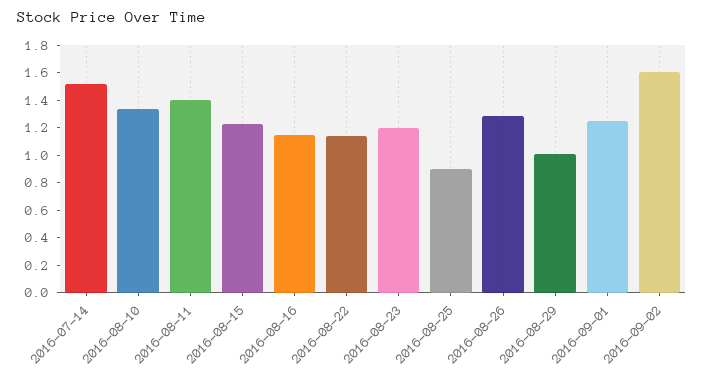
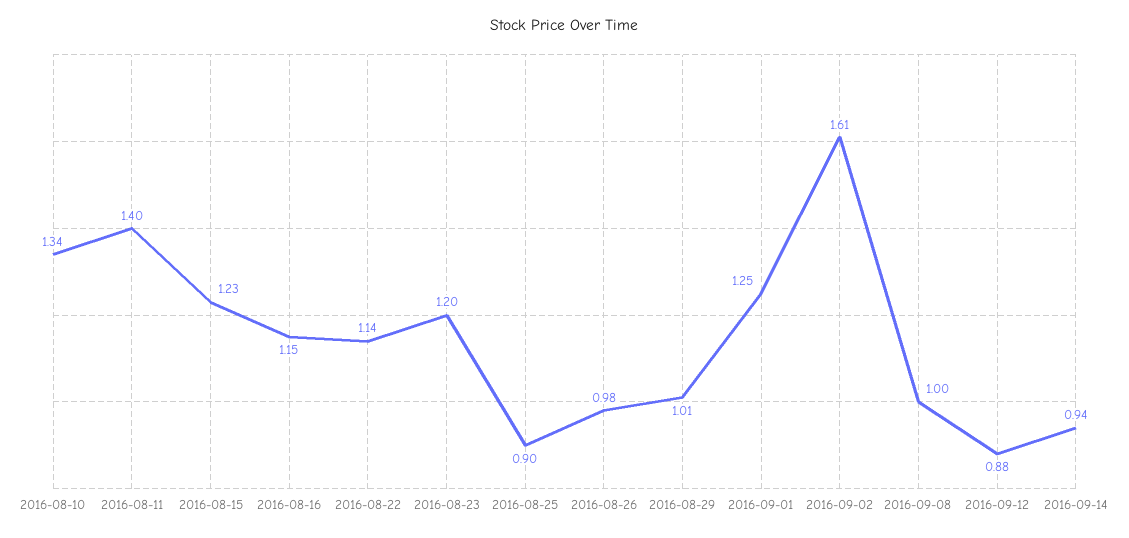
2016-07-14: 1.5 -> none
2016-08-26: 1.3 -> 0.98
2016-09-08: none -> 1
2016-09-12: none -> 0.88
2016-09-14: none -> 0.94

